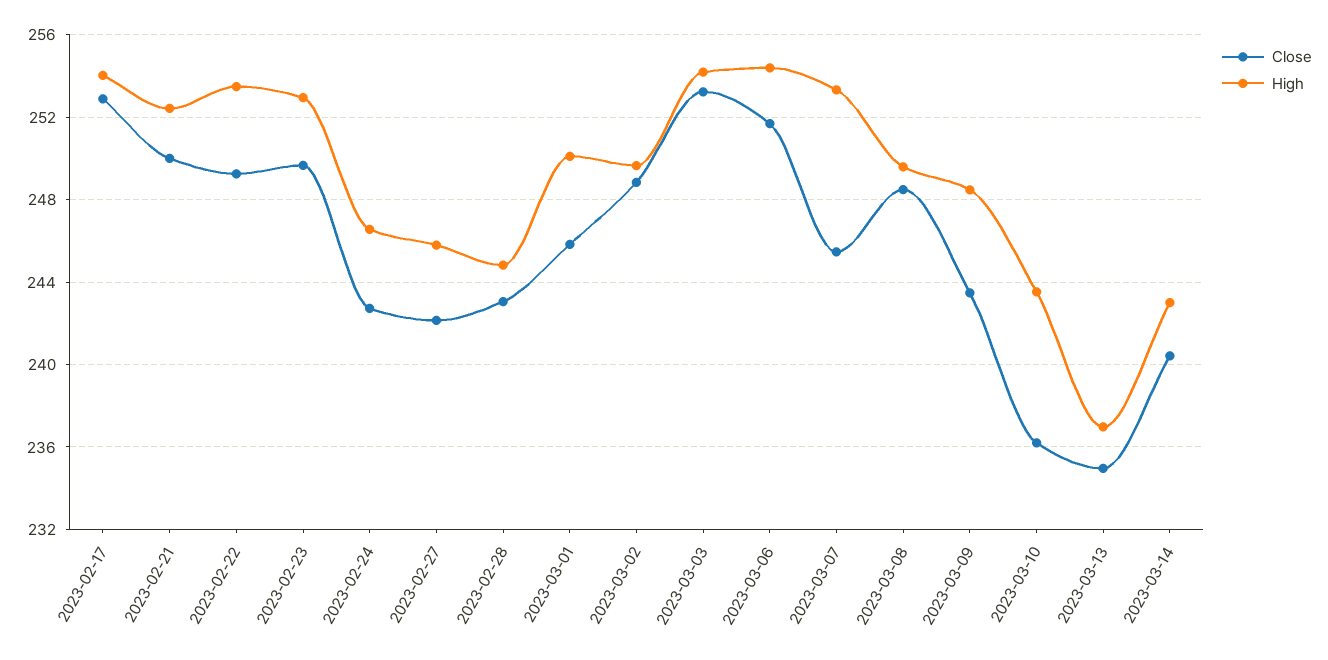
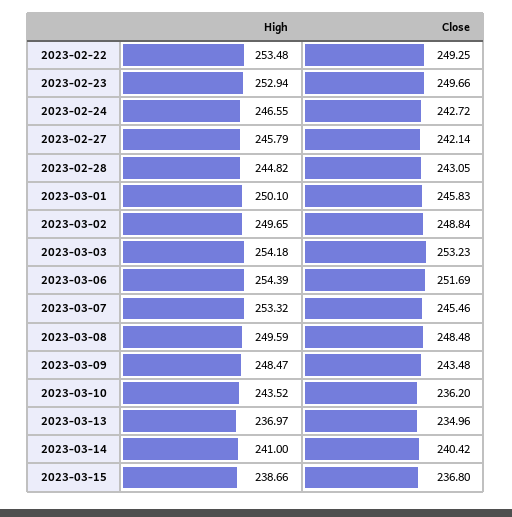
Close, 2023-02-17: 253 -> none
High, 2023-02-17: 254 -> none
Close, 2023-02-21: 250 -> none
High, 2023-02-21: 252.5 -> none
High, 2023-03-14: 243 -> 241
High, 2023-03-15: none -> 238.66
Close, 2023-03-15: none -> 236.8

